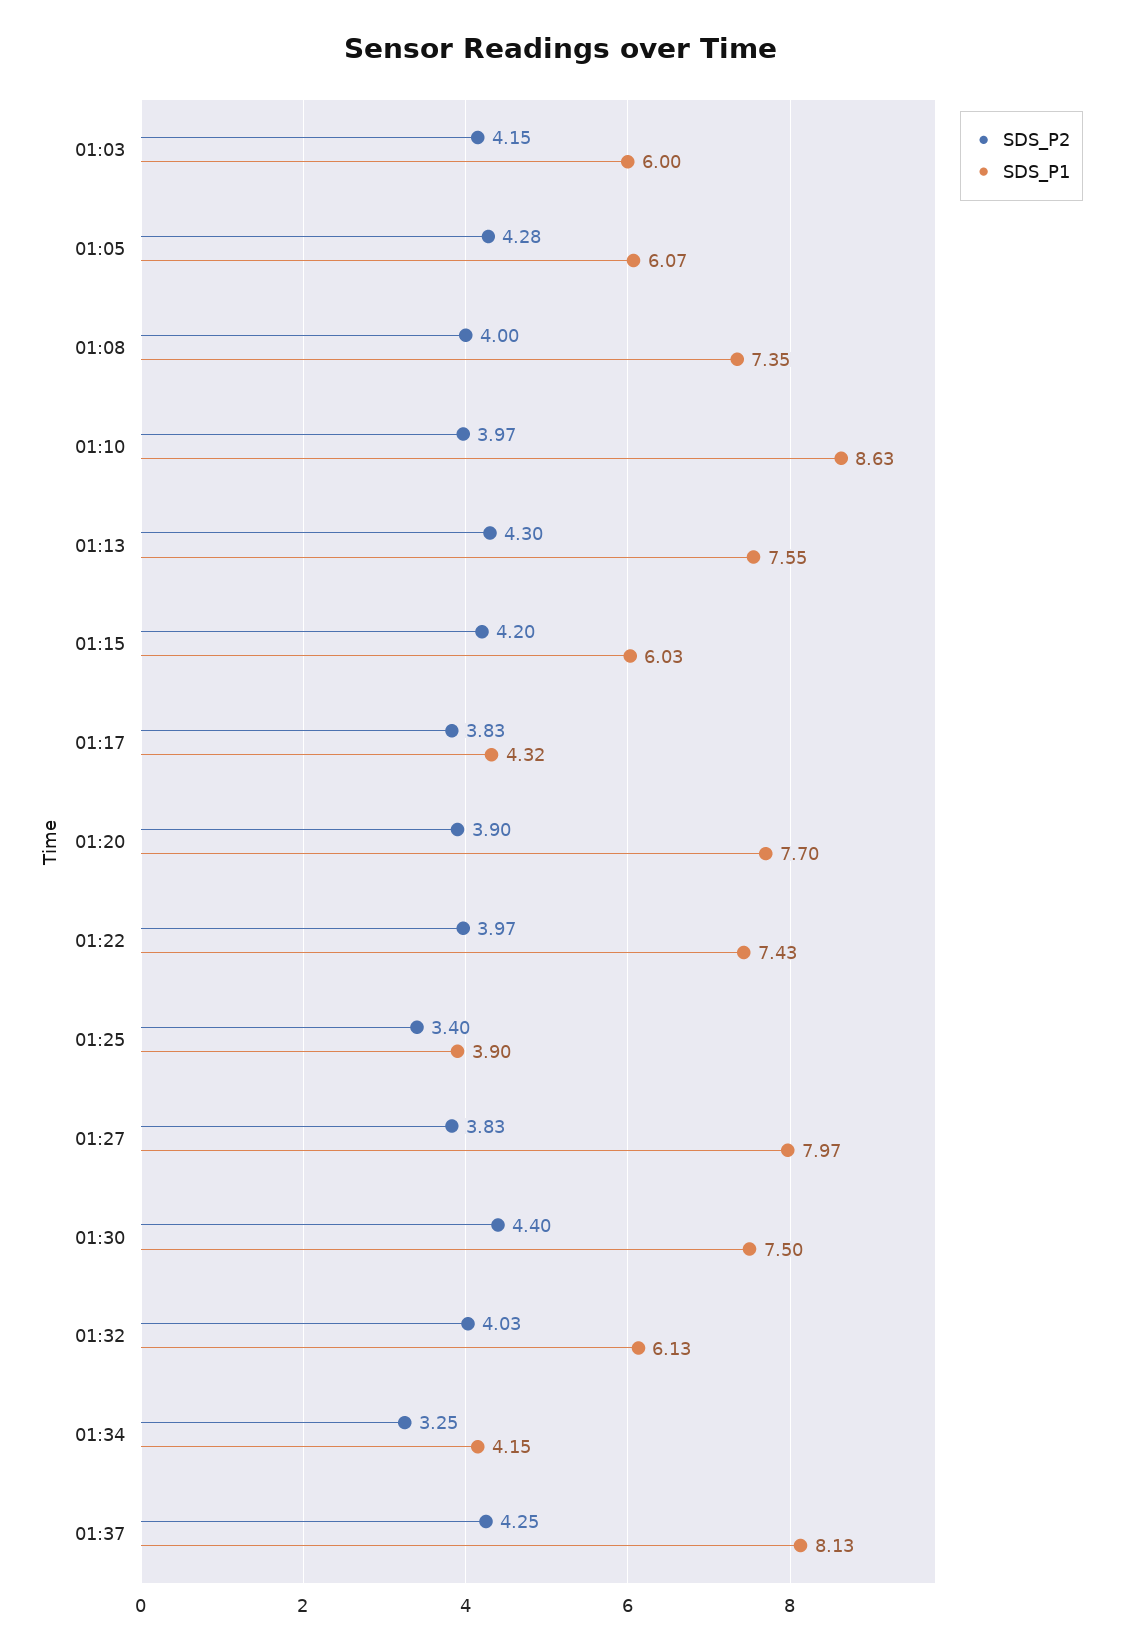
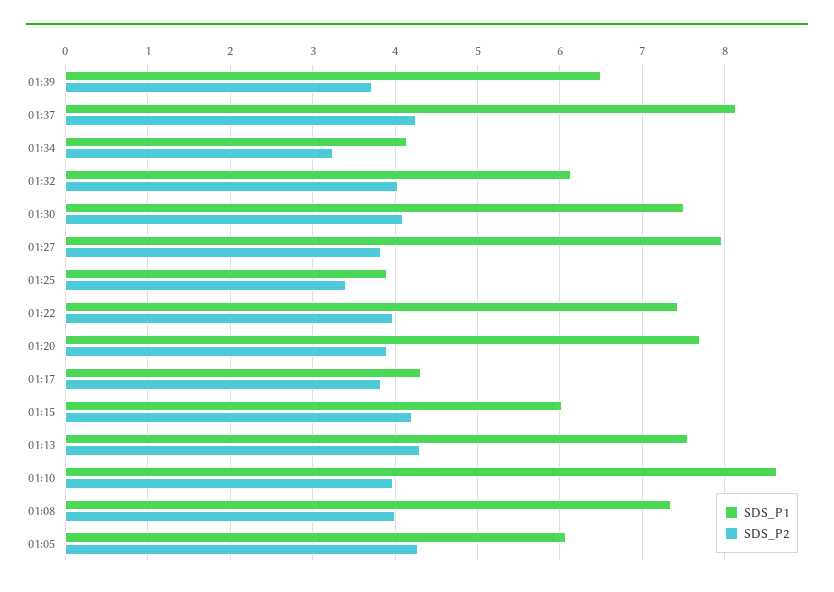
SDS_P2, 01:03: 4.15 -> none
SDS_P1, 01:03: 6 -> none
SDS_P2, 01:30: 4.4 -> 4.1
SDS_P1, 01:39: none -> 6.5
SDS_P2, 01:39: none -> 3.7

